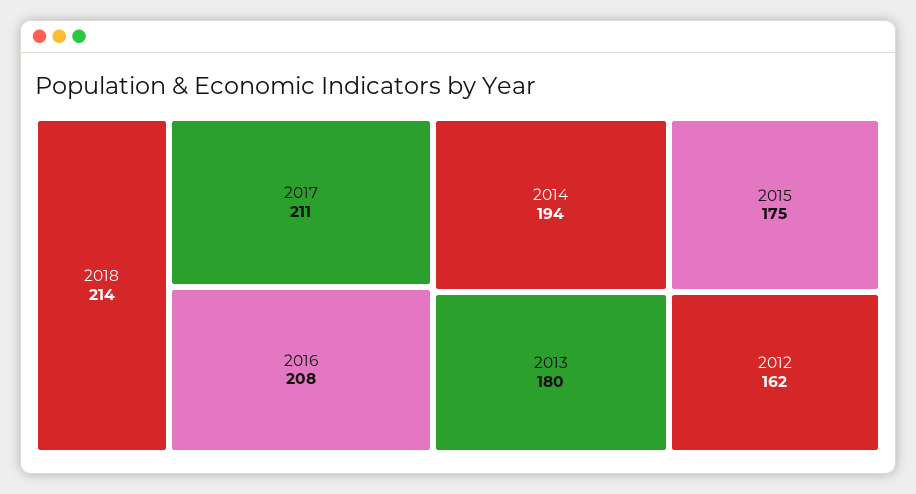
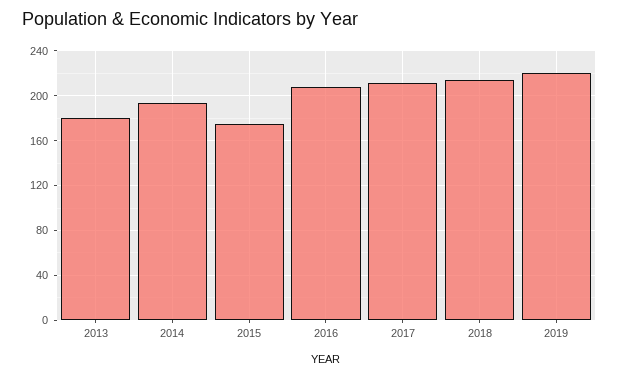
2012: 162 -> none
2019: none -> 220

